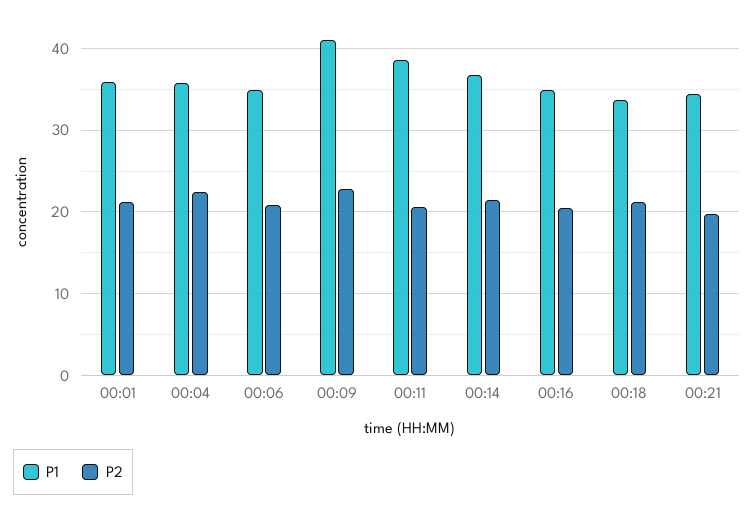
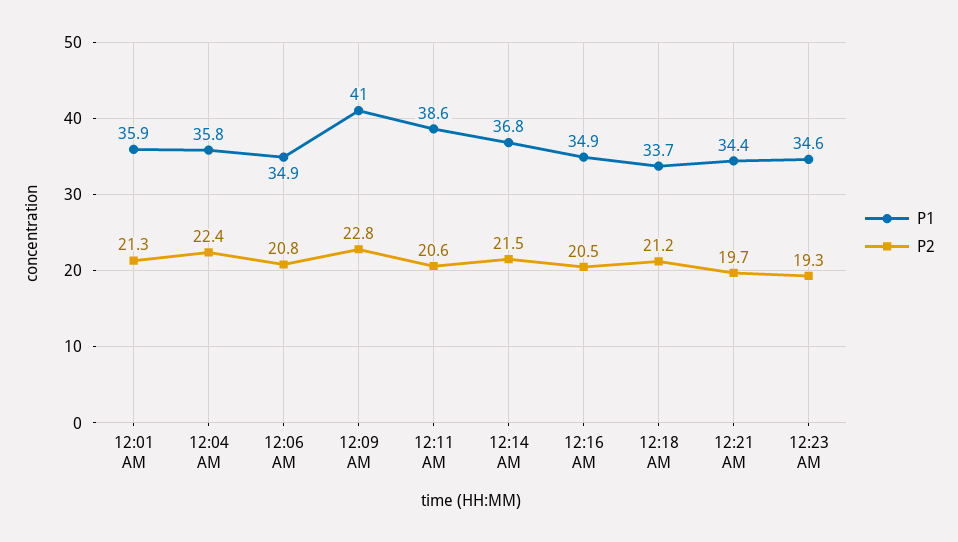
P1, 12:23 AM: none -> 34.6
P2, 12:23 AM: none -> 19.3

